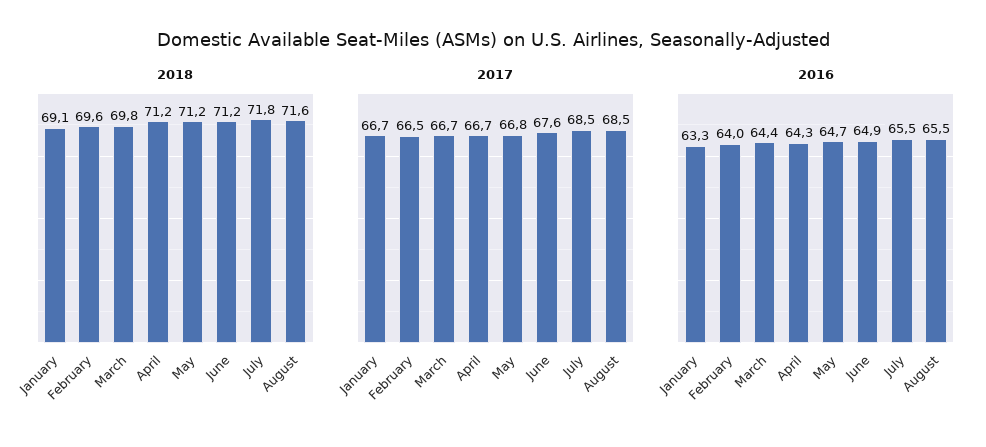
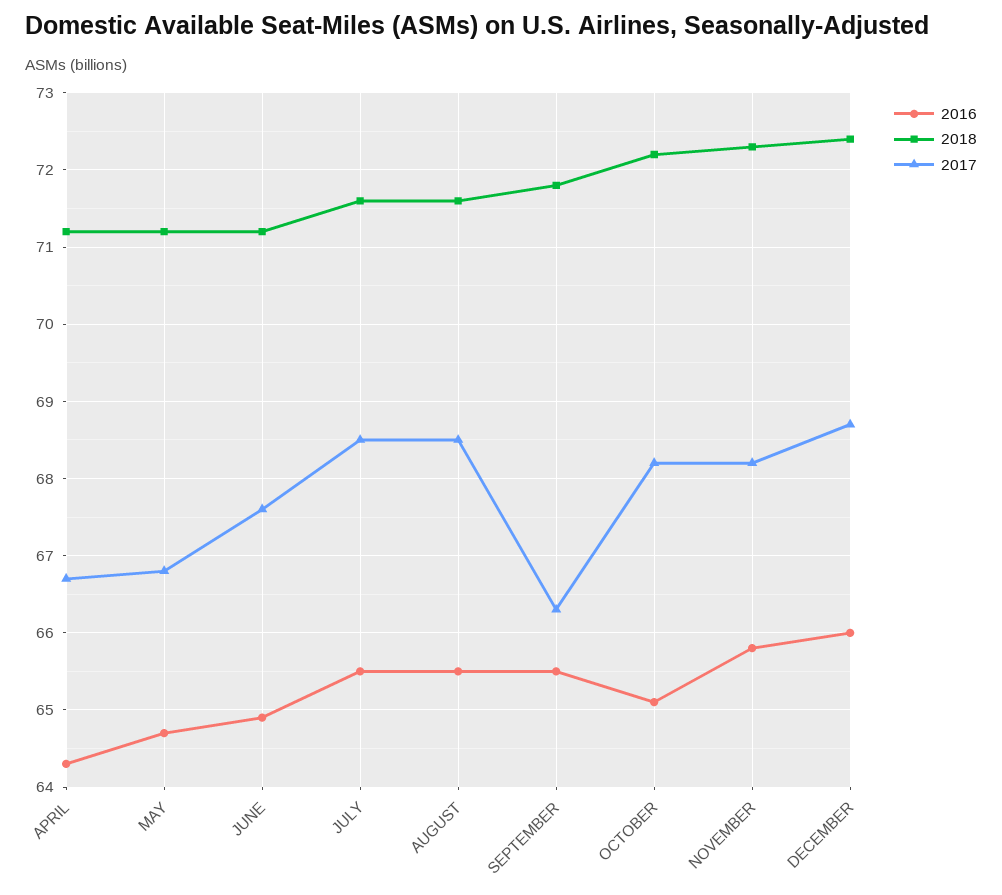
2018, January: 69.1 -> none
2018, February: 69.6 -> none
2018, March: 69.8 -> none
2018, July: 71.8 -> 71.6
2017, January: 66.7 -> none
2017, February: 66.5 -> none
2017, March: 66.7 -> none
2016, January: 63.3 -> none
2016, February: 64 -> none
2016, March: 64.4 -> none
2016, SEPTEMBER: none -> 65.5
2018, SEPTEMBER: none -> 71.8
2017, SEPTEMBER: none -> 66.3
2016, OCTOBER: none -> 65.1
2018, OCTOBER: none -> 72.2
2017, OCTOBER: none -> 68.2
2016, NOVEMBER: none -> 65.8
2018, NOVEMBER: none -> 72.3
2017, NOVEMBER: none -> 68.2
2016, DECEMBER: none -> 66
2018, DECEMBER: none -> 72.4
2017, DECEMBER: none -> 68.7

